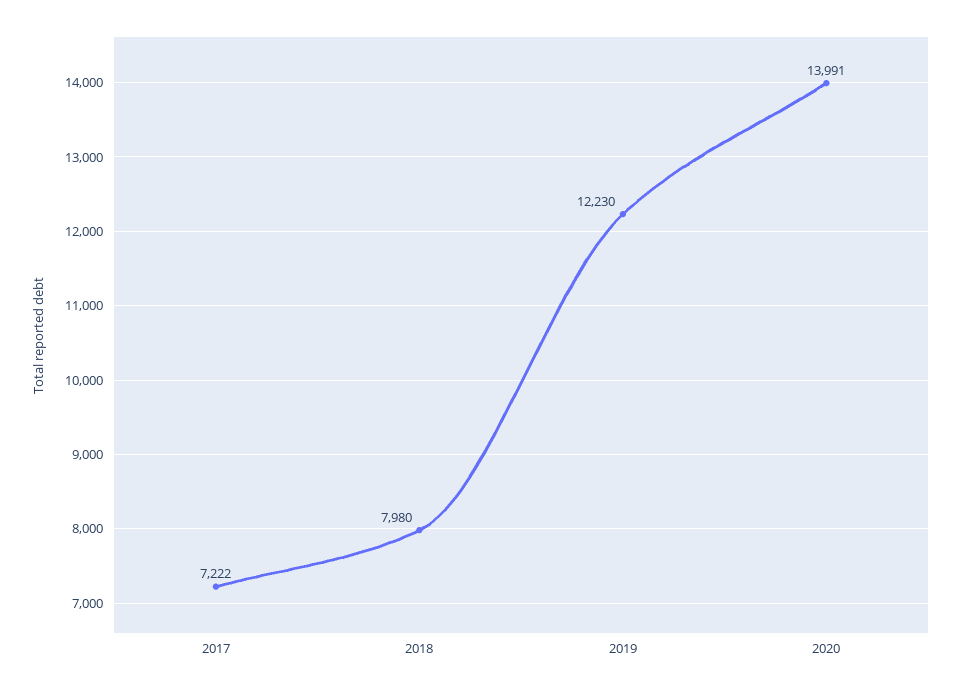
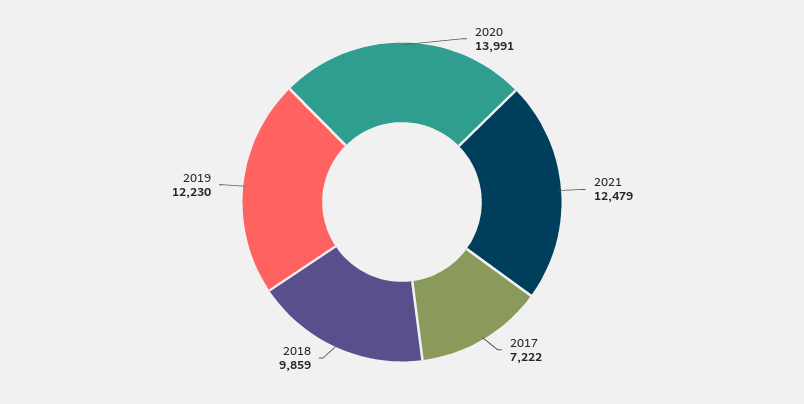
2018: 7980 -> 9859
2021: none -> 12479

